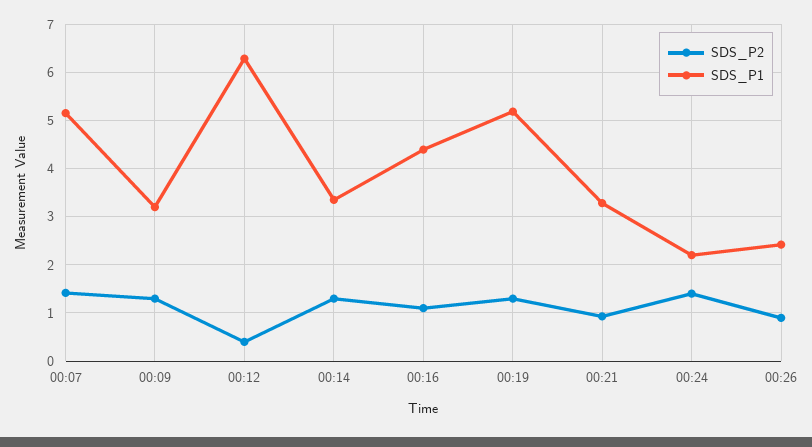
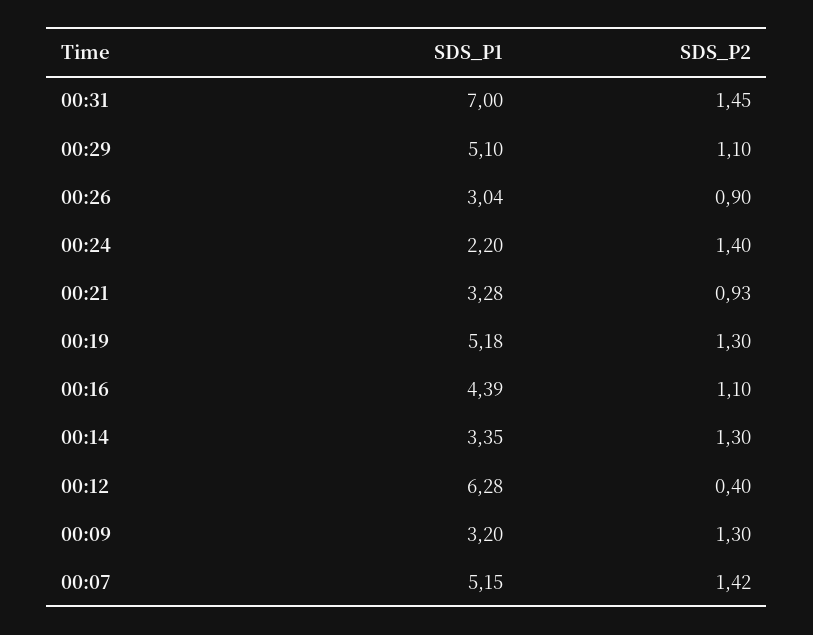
SDS_P1, 00:26: 2.4 -> 3.04
SDS_P1, 00:31: none -> 7
SDS_P2, 00:31: none -> 1.45
SDS_P1, 00:29: none -> 5.1
SDS_P2, 00:29: none -> 1.1

